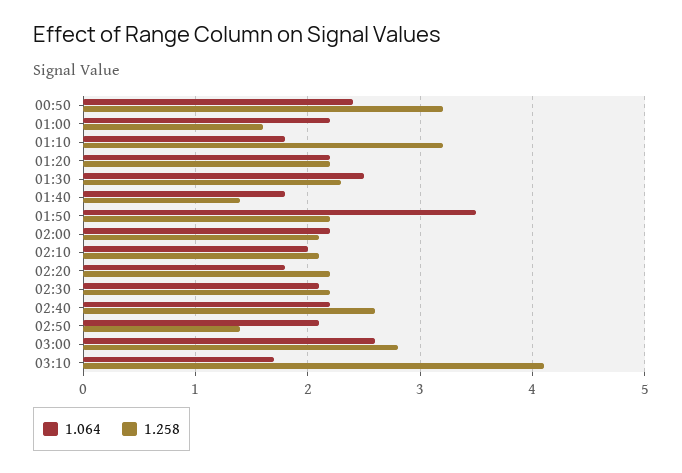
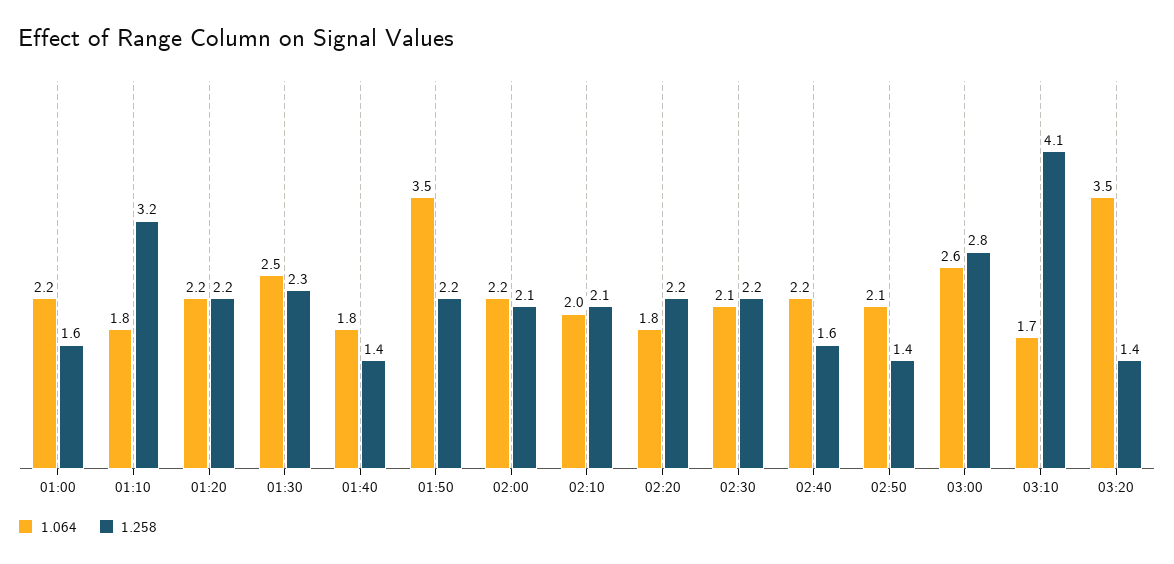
1.064, 00:50: 2.4 -> none
1.258, 00:50: 3.2 -> none
1.258, 02:40: 2.6 -> 1.6
1.064, 03:20: none -> 3.5
1.258, 03:20: none -> 1.4

